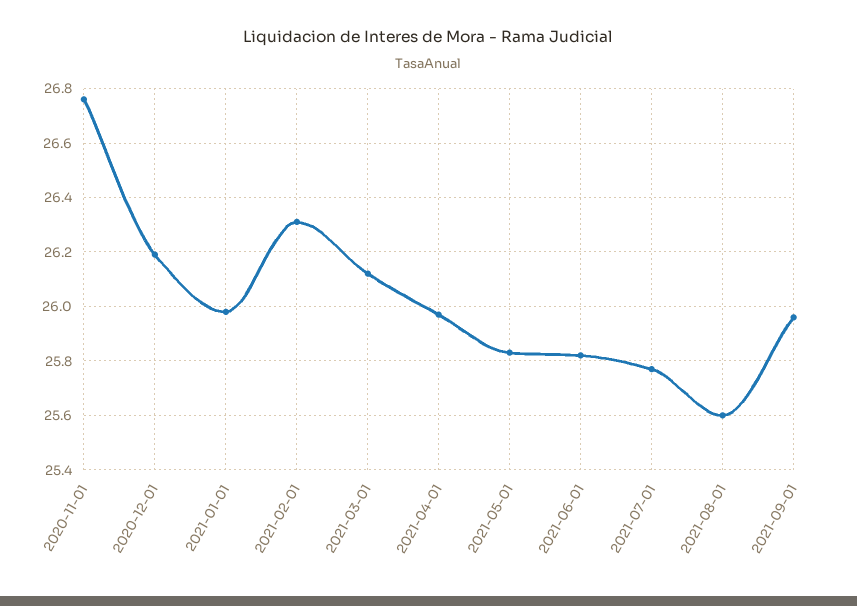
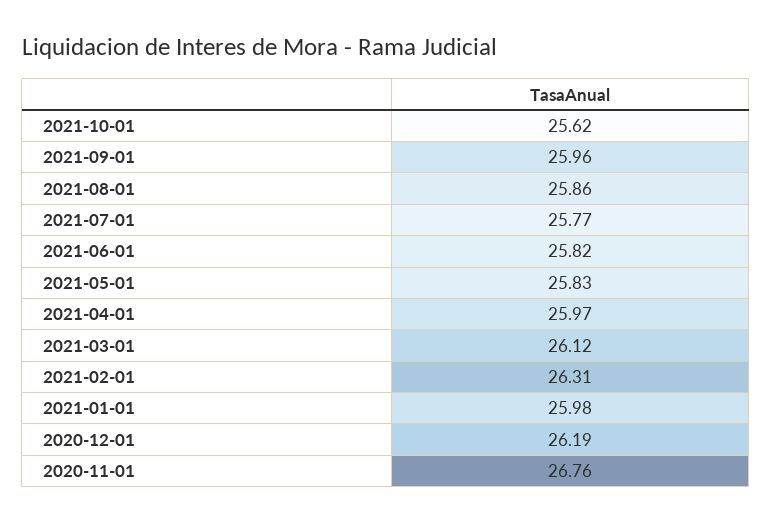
2021-08-01: 25.6 -> 25.86
2021-10-01: none -> 25.62

